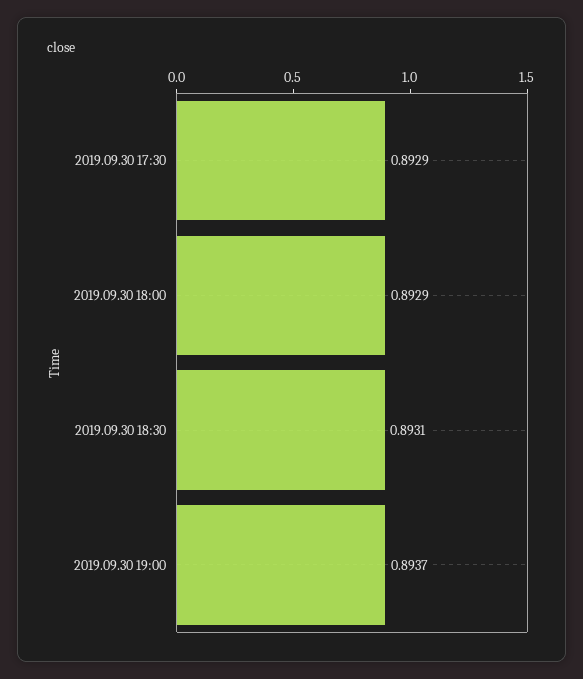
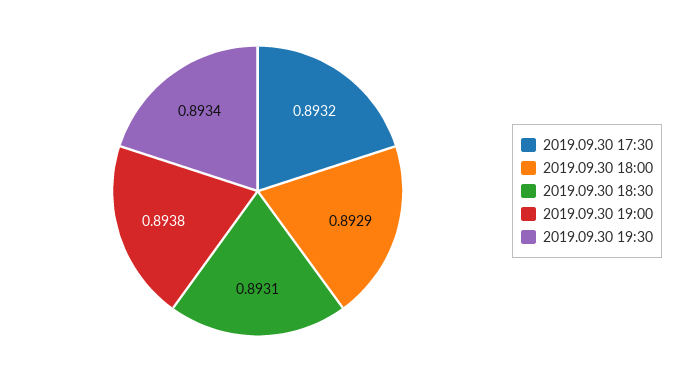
2019.09.30 17:30: 0.8929 -> 0.8932
2019.09.30 19:00: 0.8937 -> 0.8938
2019.09.30 19:30: none -> 0.8934

